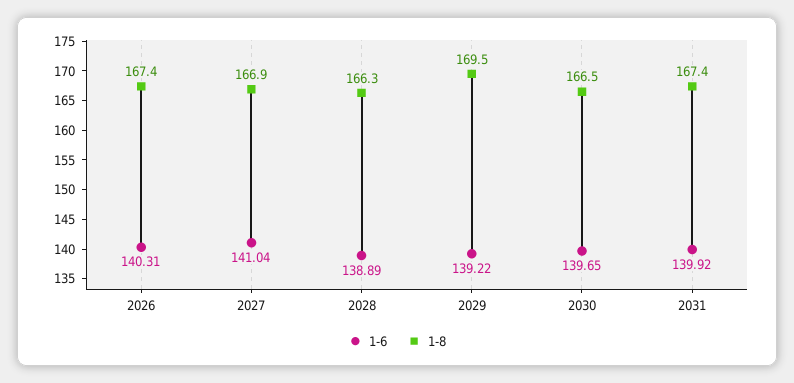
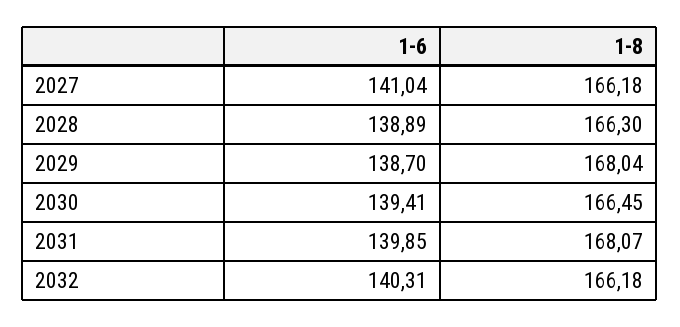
1-6, 2026: 140.31 -> none
1-8, 2026: 167.4 -> none
1-8, 2027: 166.9 -> 166.18
1-6, 2029: 139.22 -> 138.7
1-8, 2029: 169.5 -> 168.04
1-6, 2030: 139.65 -> 139.41
1-6, 2031: 139.92 -> 139.85
1-8, 2031: 167.4 -> 168.07
1-6, 2032: none -> 140.31
1-8, 2032: none -> 166.18

